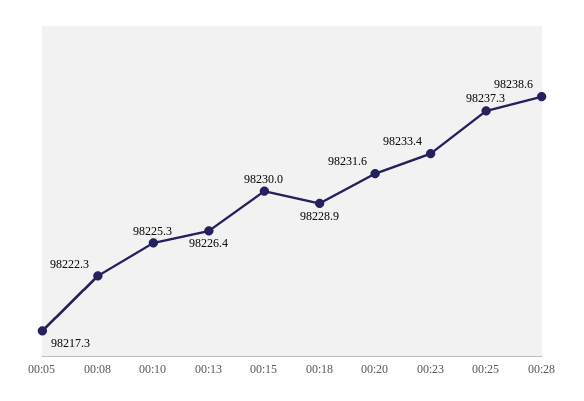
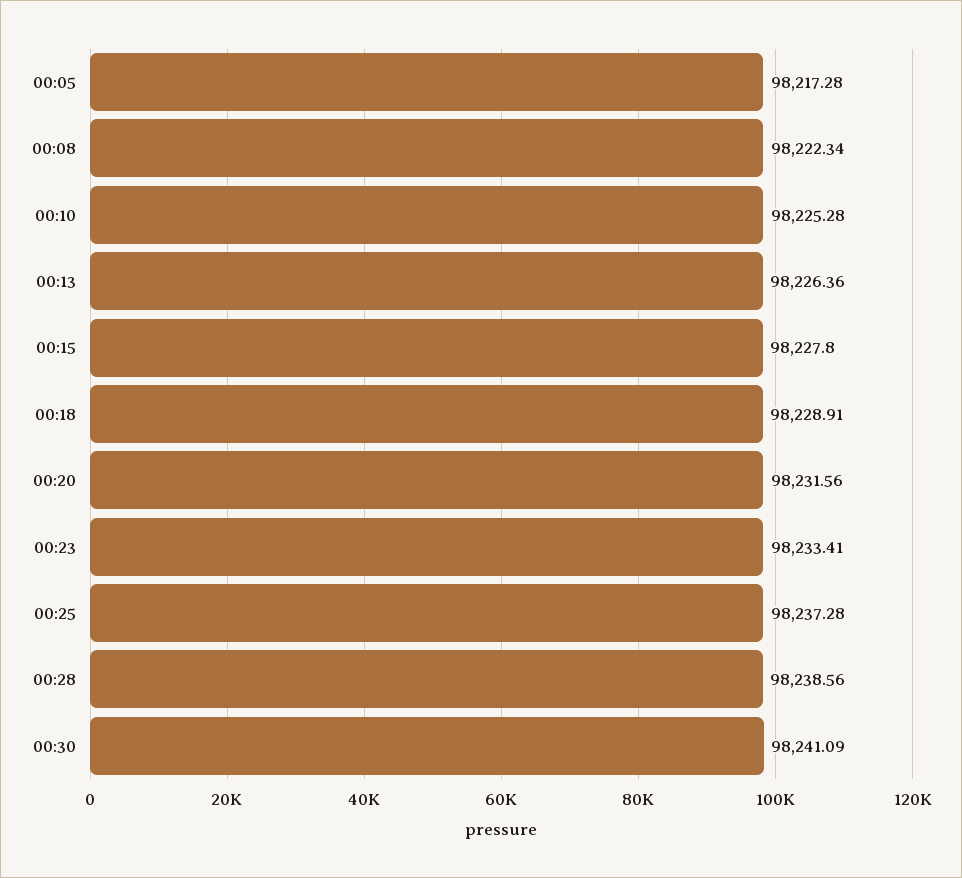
00:15: 98230 -> 98227.8
00:30: none -> 98241.09

